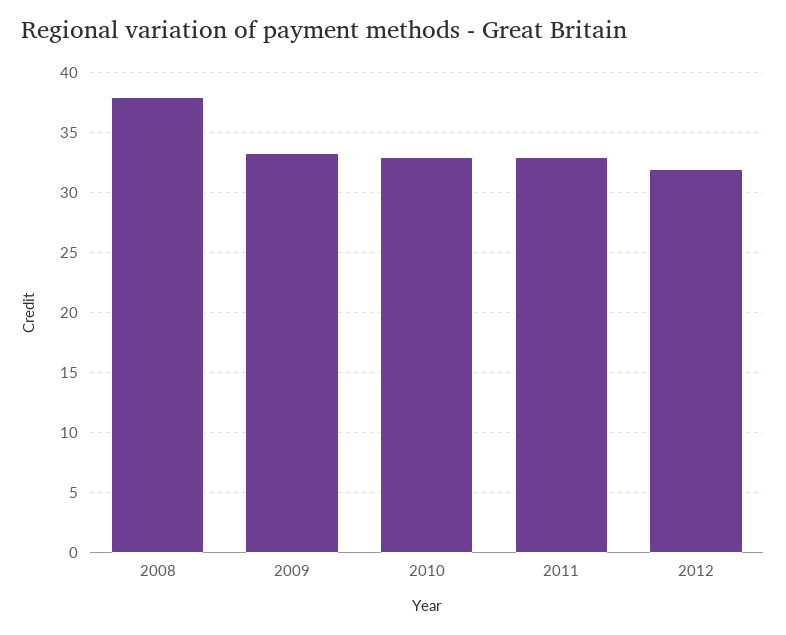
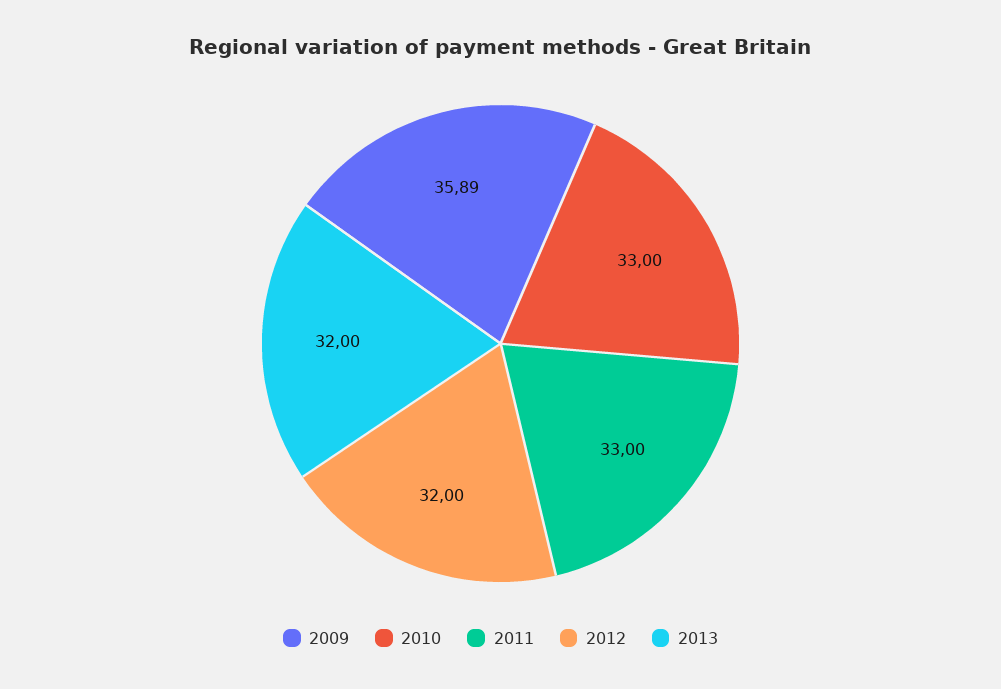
2008: 38 -> none
2009: 33 -> 35.89
2013: none -> 32

